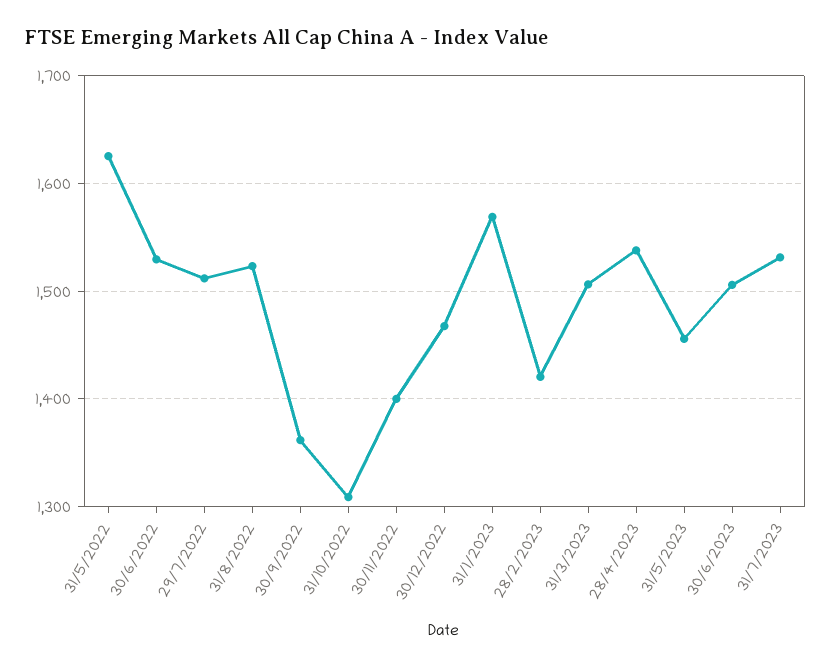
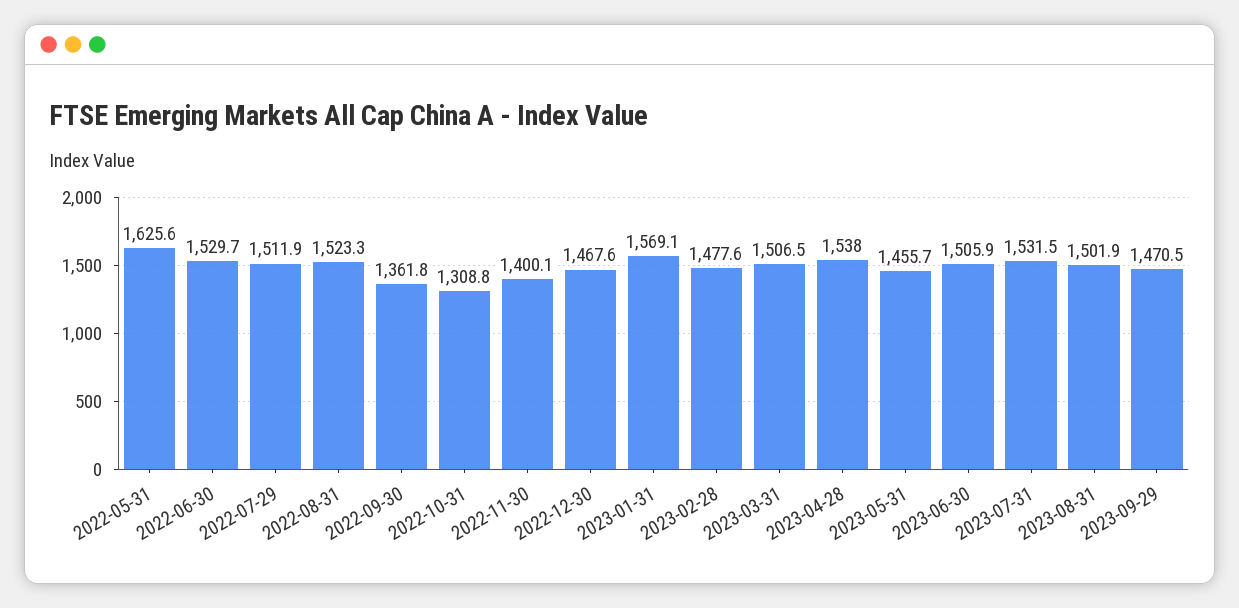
28/2/2023: 1420 -> 1477.6
2023-08-31: none -> 1501.9
2023-09-29: none -> 1470.5

